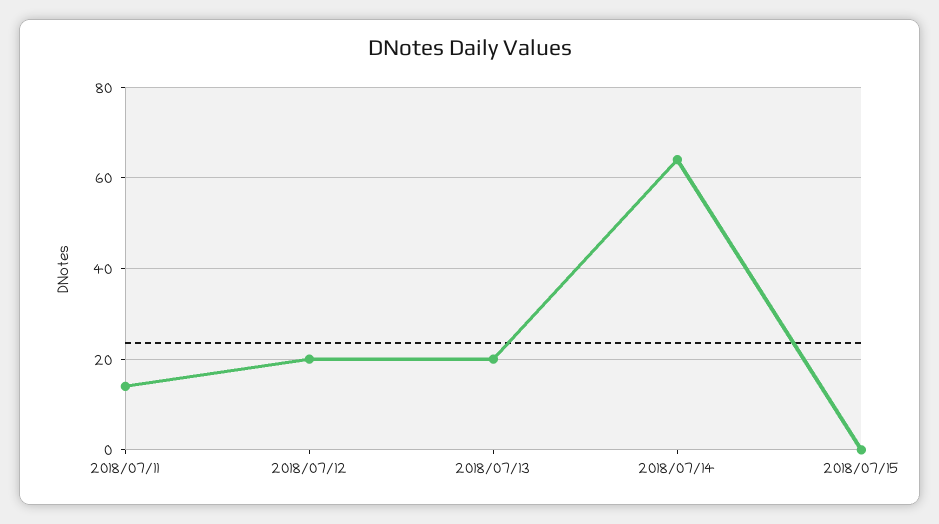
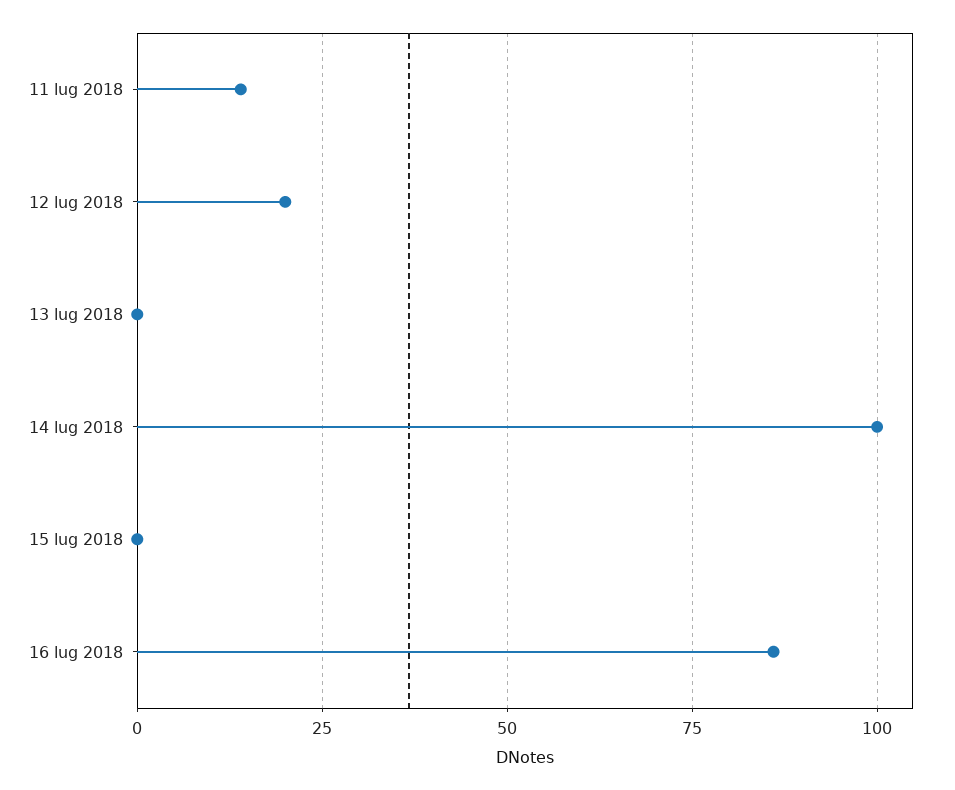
2018/07/13: 20 -> 0
2018/07/14: 65 -> 100
16 lug 2018: none -> 85

